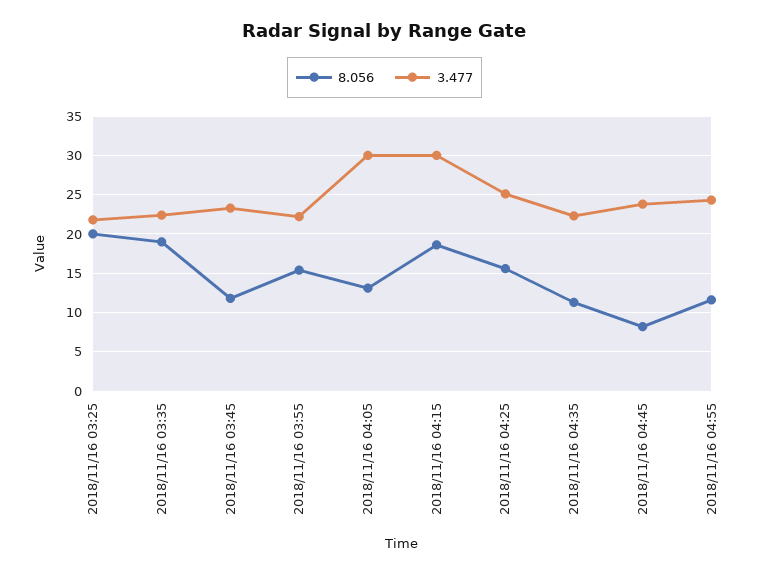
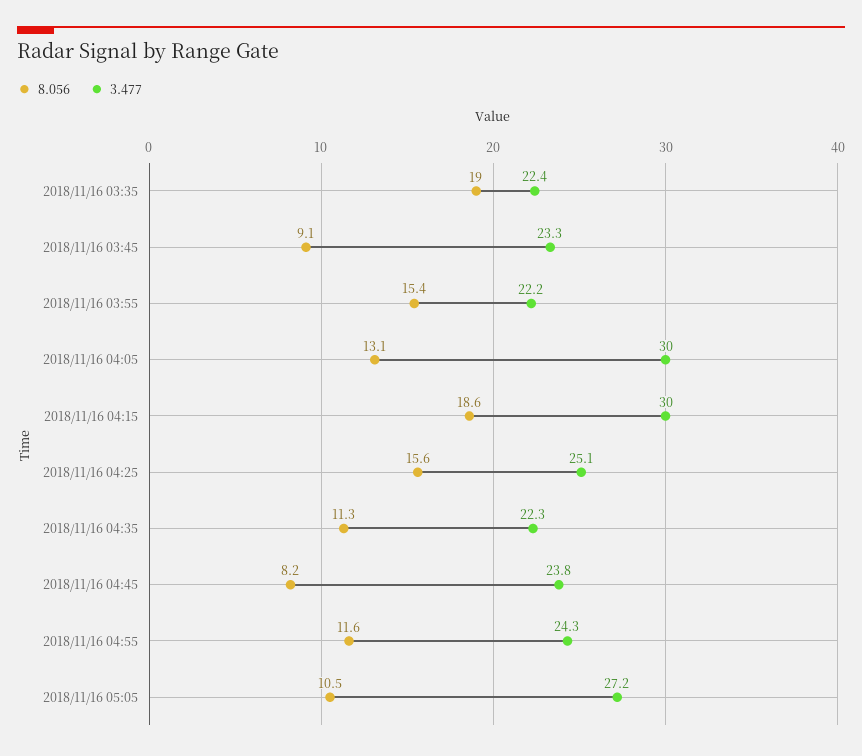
8.056, 2018/11/16 03:25: 20 -> none
3.477, 2018/11/16 03:25: 22 -> none
8.056, 2018/11/16 03:45: 12 -> 9.1
8.056, 2018/11/16 05:05: none -> 10.5
3.477, 2018/11/16 05:05: none -> 27.2

